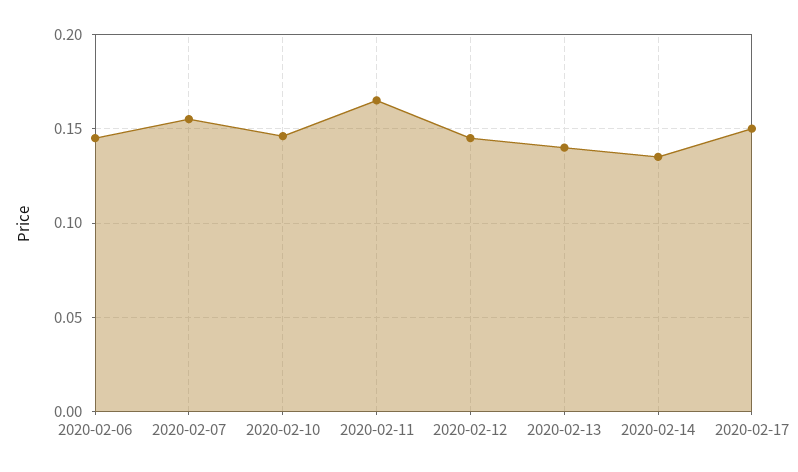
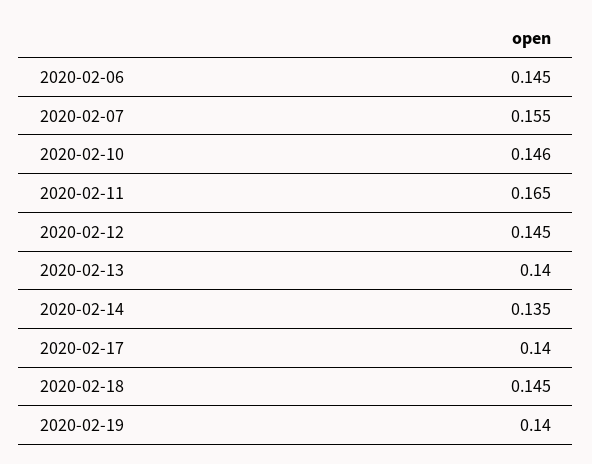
2020-02-17: 0.15 -> 0.14
2020-02-18: none -> 0.145
2020-02-19: none -> 0.14

